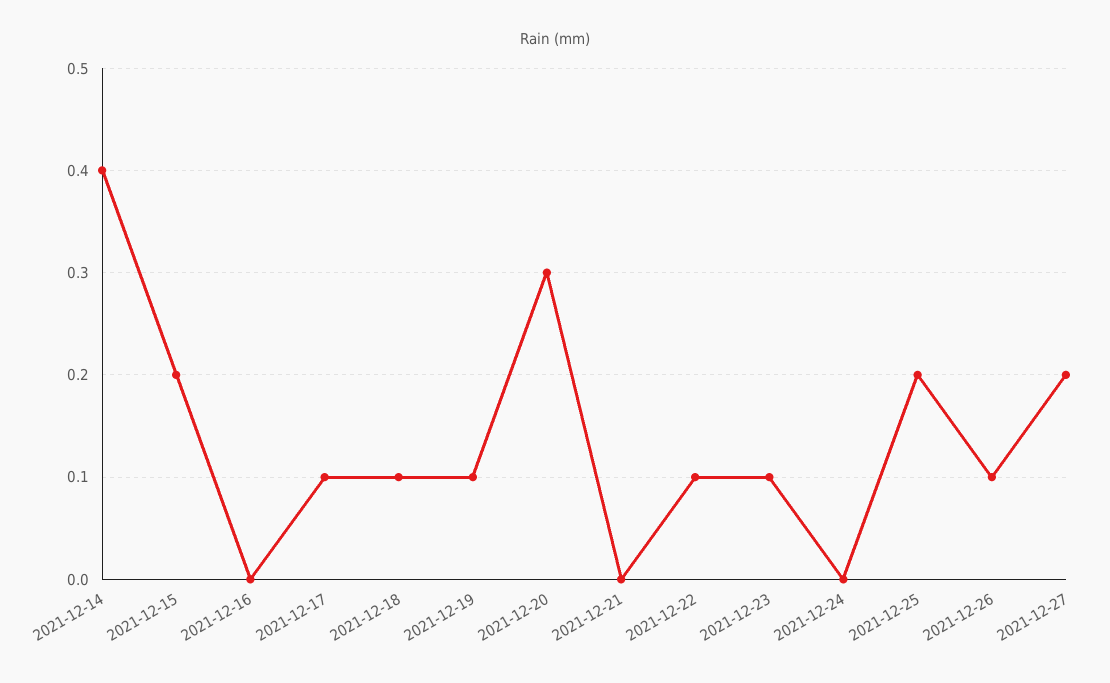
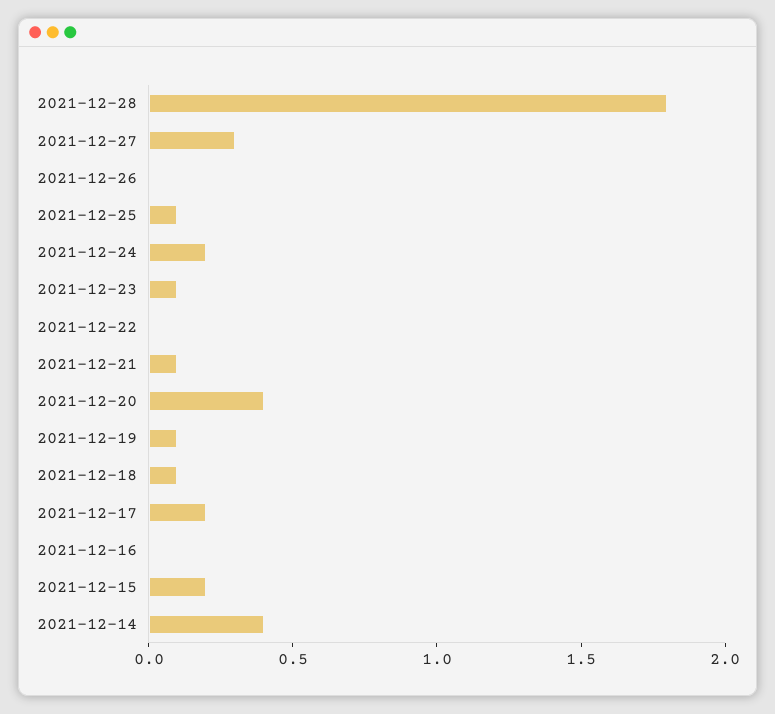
2021-12-17: 0.1 -> 0.2
2021-12-20: 0.3 -> 0.4
2021-12-21: 0 -> 0.1
2021-12-22: 0.1 -> 0
2021-12-24: 0 -> 0.2
2021-12-25: 0.2 -> 0.1
2021-12-26: 0.1 -> 0
2021-12-27: 0.2 -> 0.3
2021-12-28: none -> 1.8

